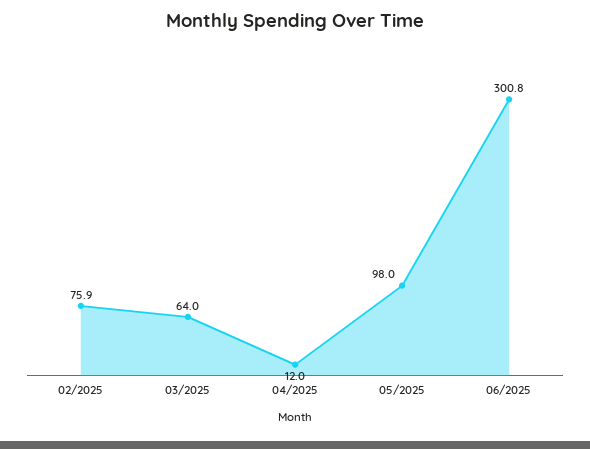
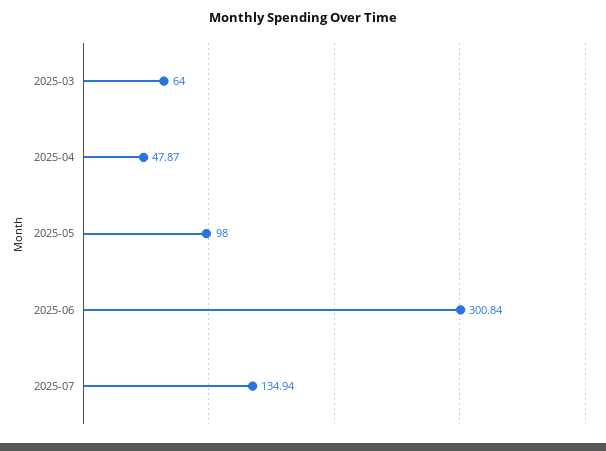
02/2025: 75.9 -> none
04/2025: 12 -> 47.87
2025-07: none -> 134.94

